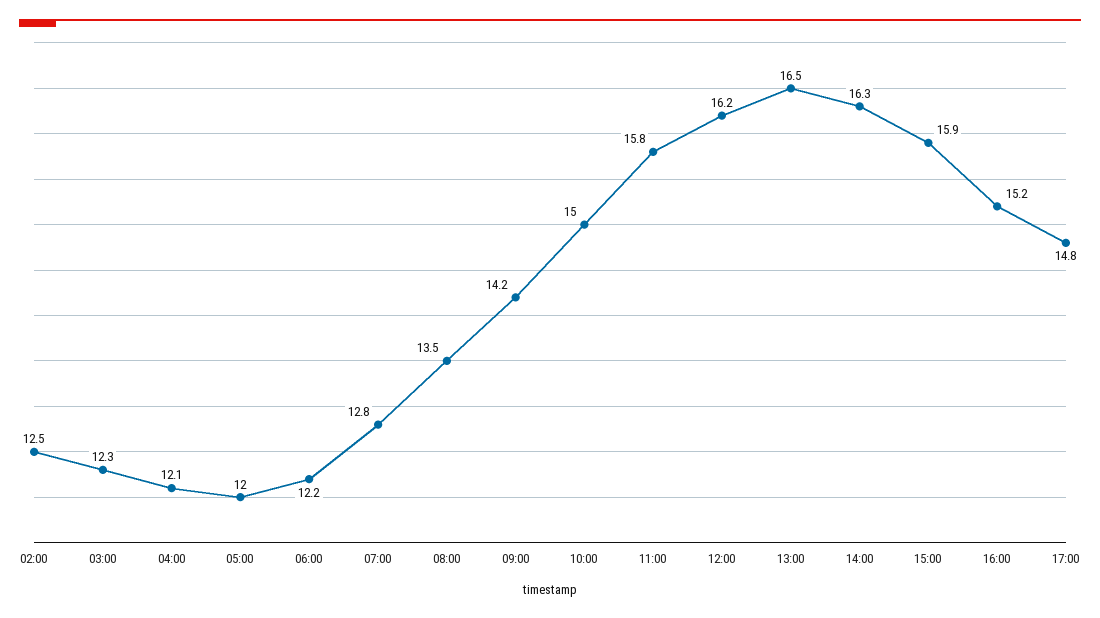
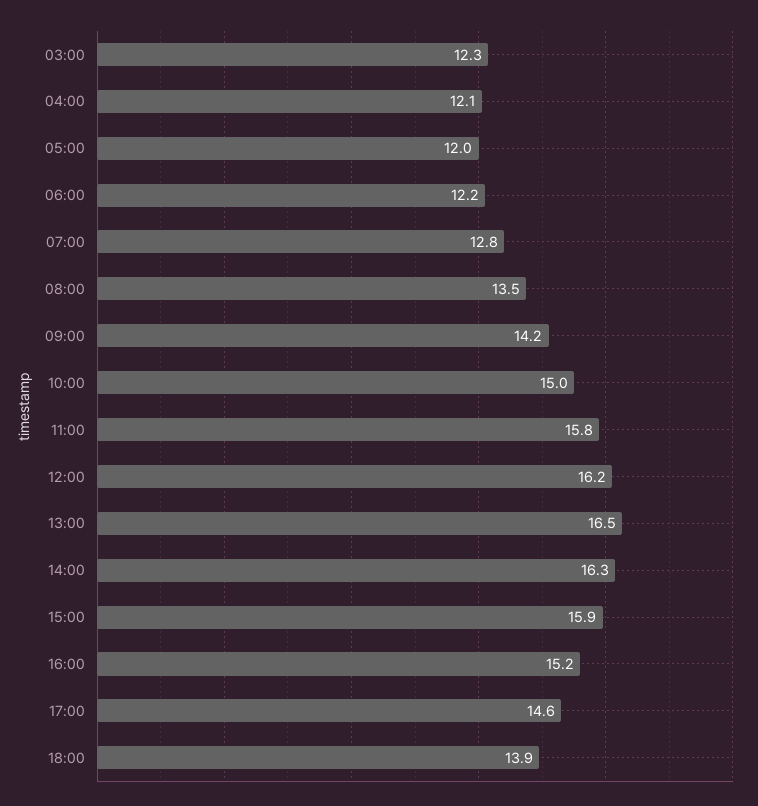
02:00: 12.5 -> none
17:00: 14.8 -> 14.6
18:00: none -> 13.9

